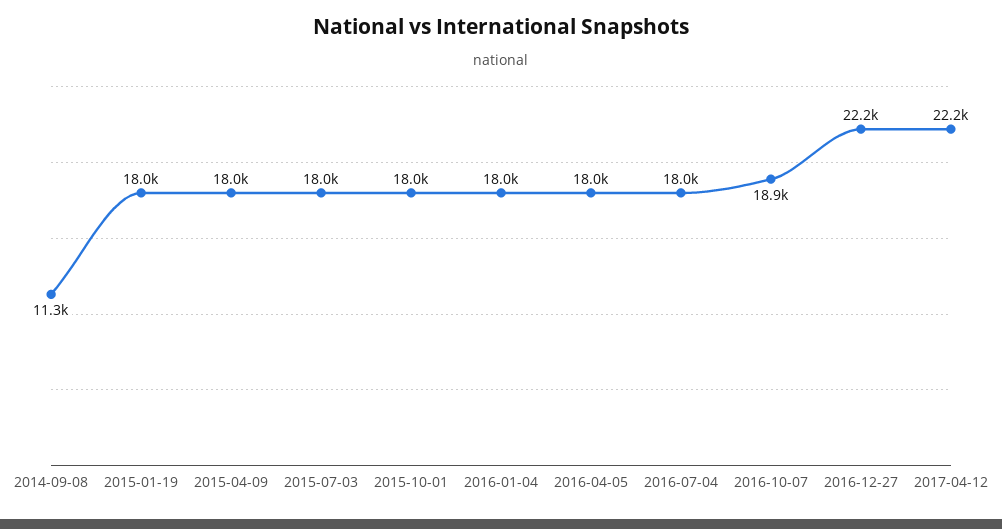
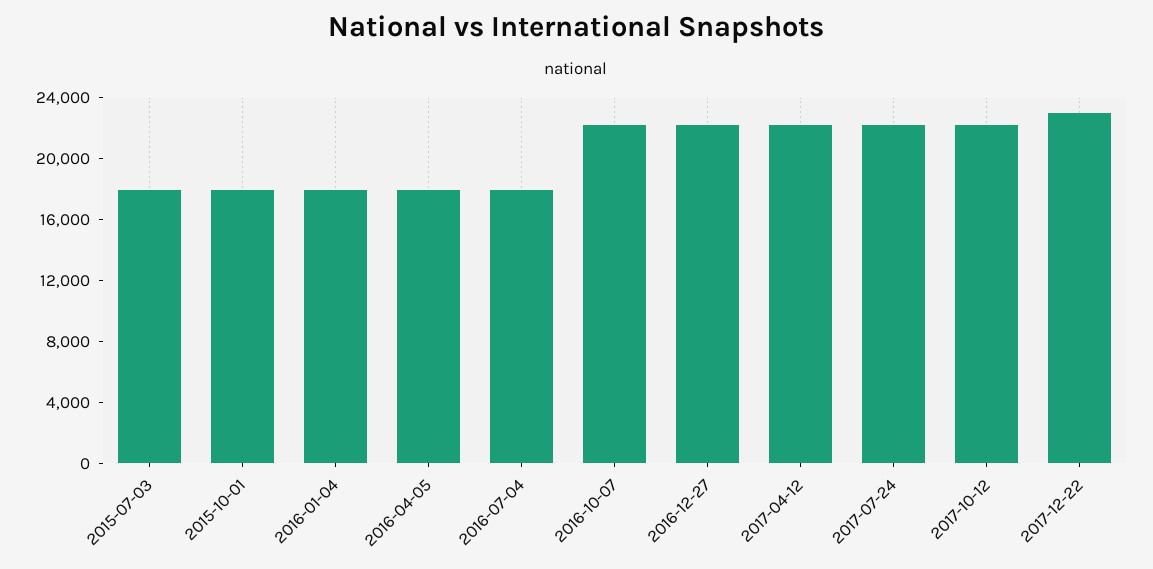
2014-09-08: 11300 -> none
2015-01-19: 18000 -> none
2015-04-09: 18000 -> none
2016-10-07: 18900 -> 22000
2017-07-24: none -> 22000
2017-10-12: none -> 22000
2017-12-22: none -> 23000

